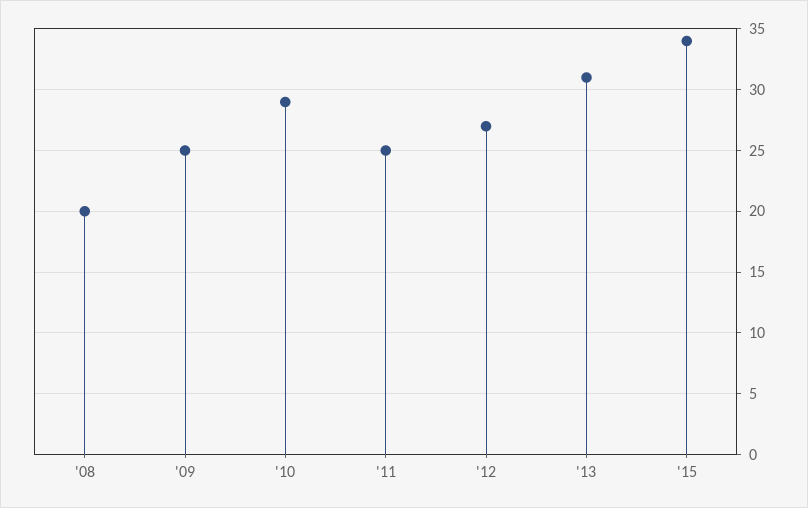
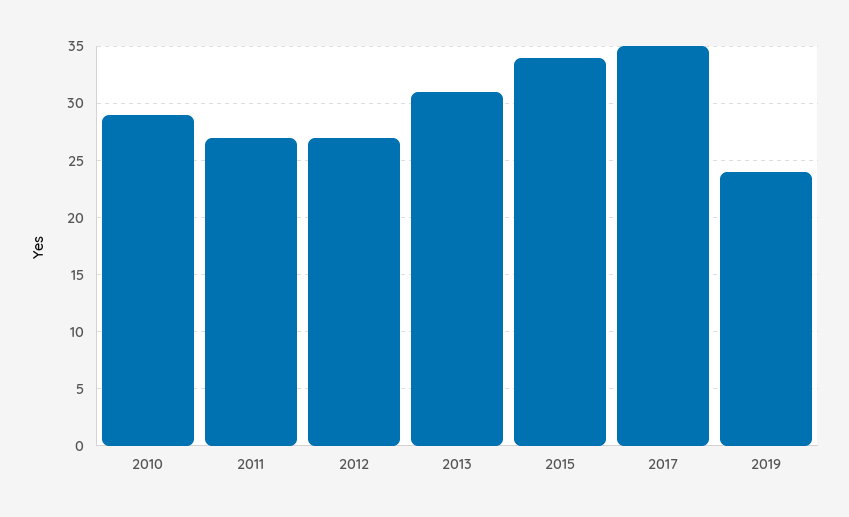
'08: 20 -> none
'09: 25 -> none
'11: 25 -> 27
2017: none -> 35
2019: none -> 24

